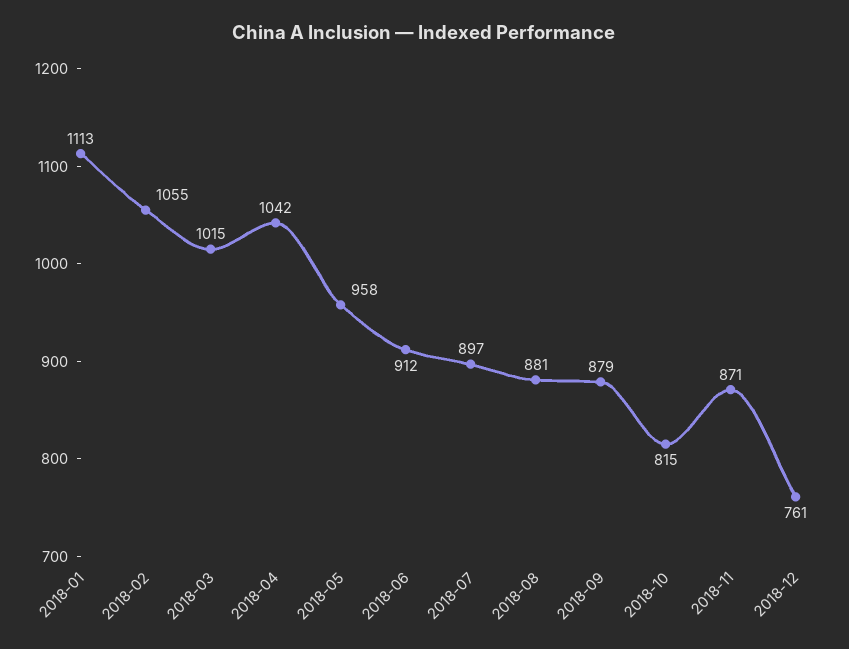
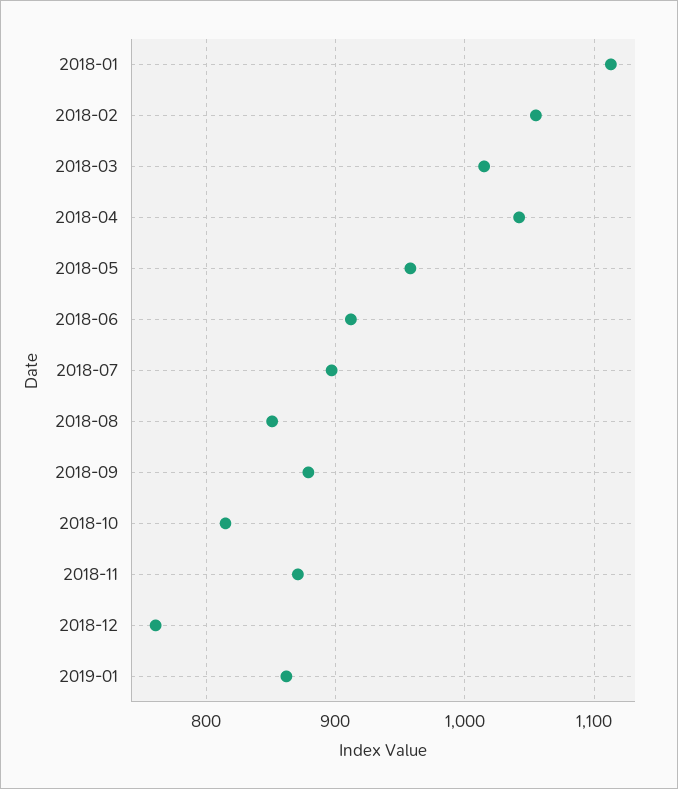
2018-08: 881 -> 850
2019-01: none -> 860

